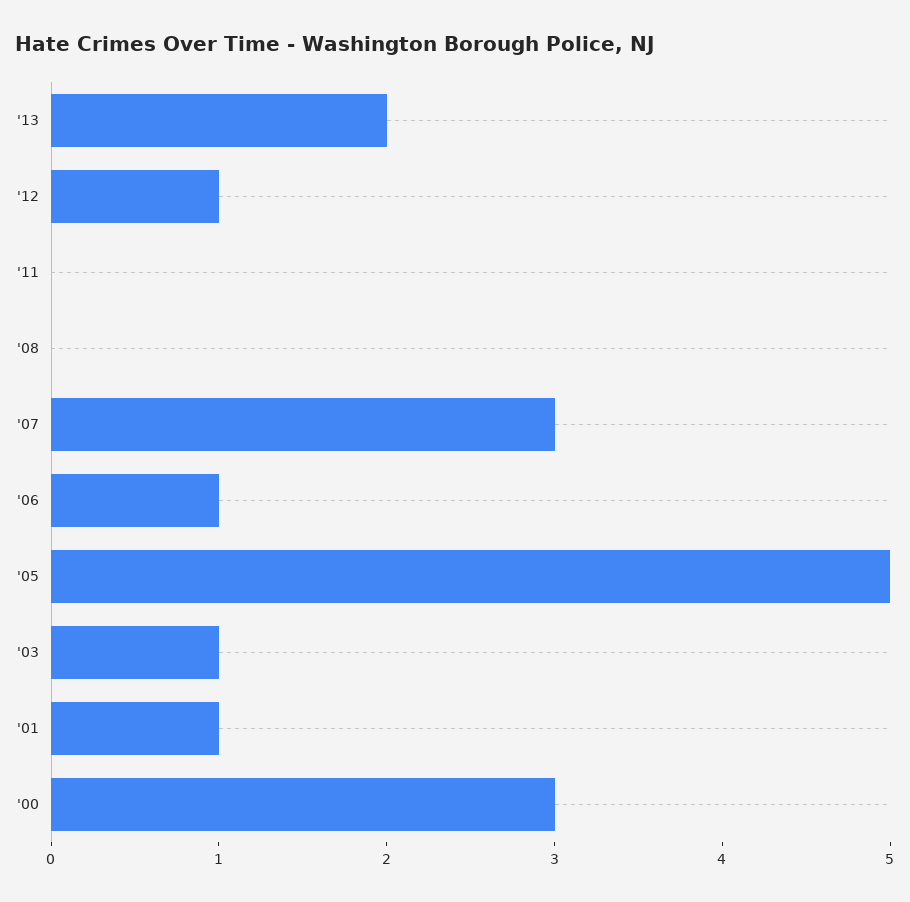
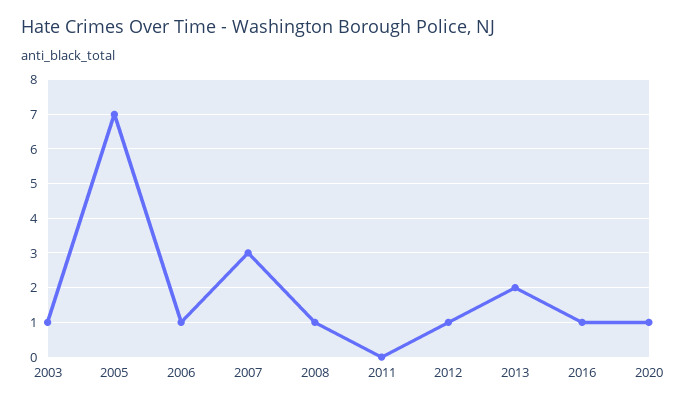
'08: 0 -> 1
'05: 5 -> 7
'01: 1 -> none
'00: 3 -> none
2016: none -> 1
2020: none -> 1

